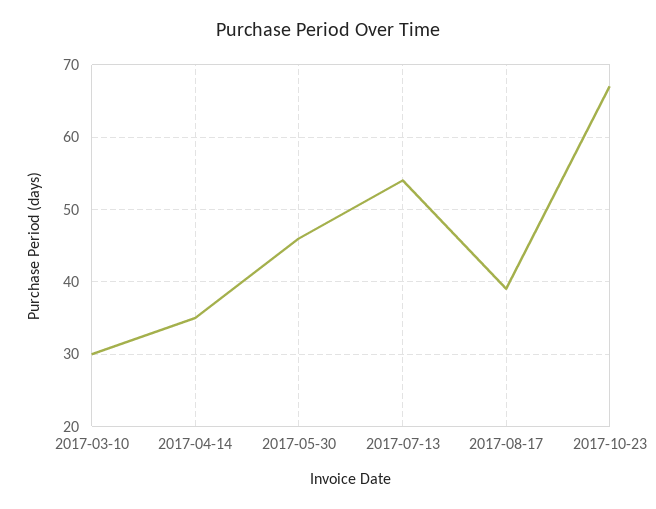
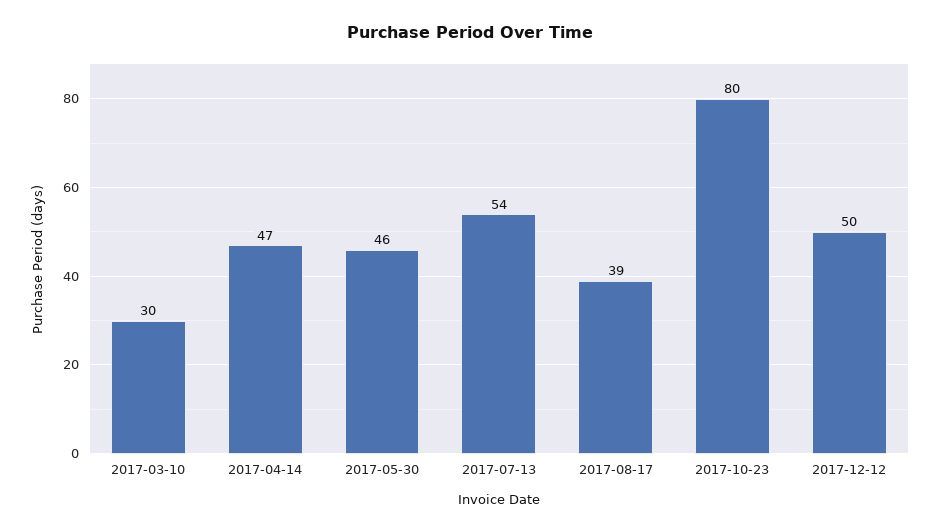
2017-04-14: 35 -> 47
2017-10-23: 67 -> 80
2017-12-12: none -> 50

